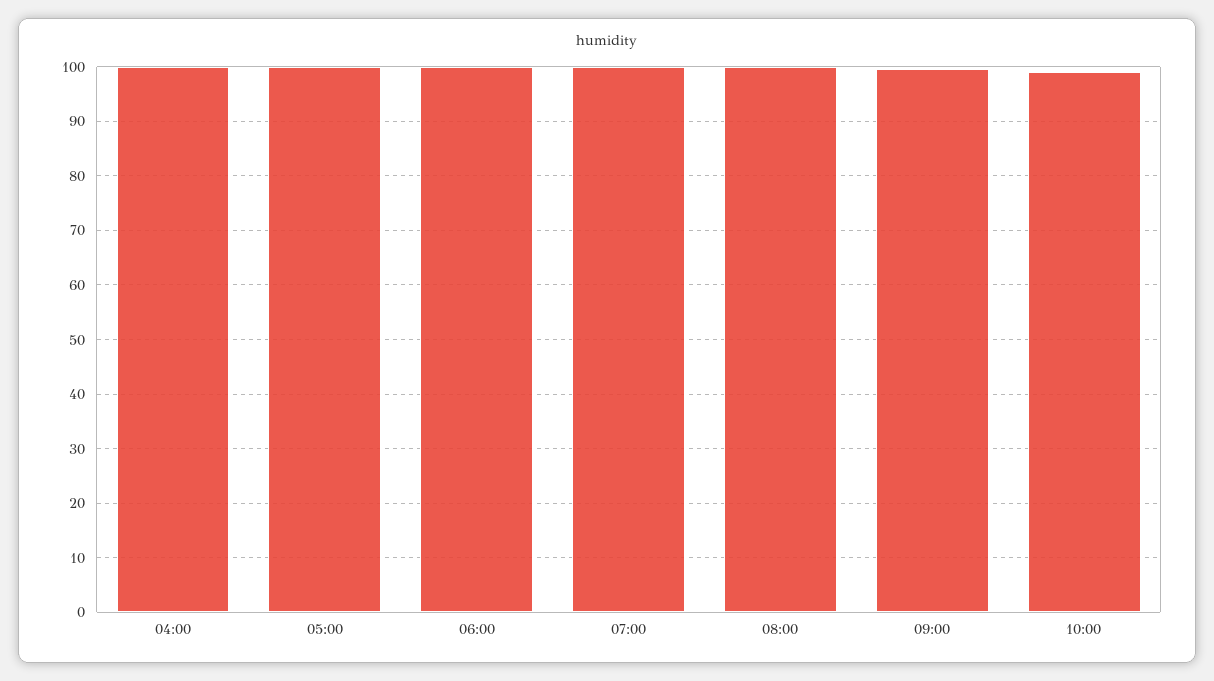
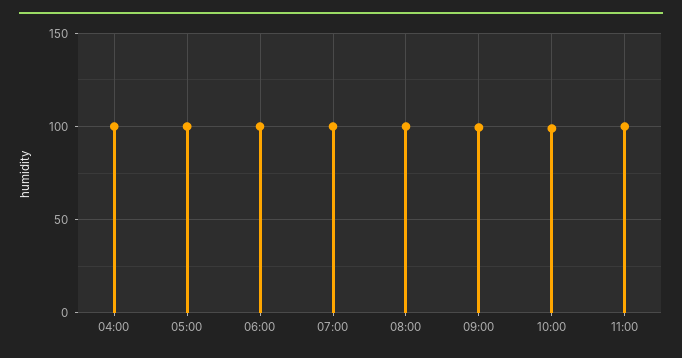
11:00: none -> 100

